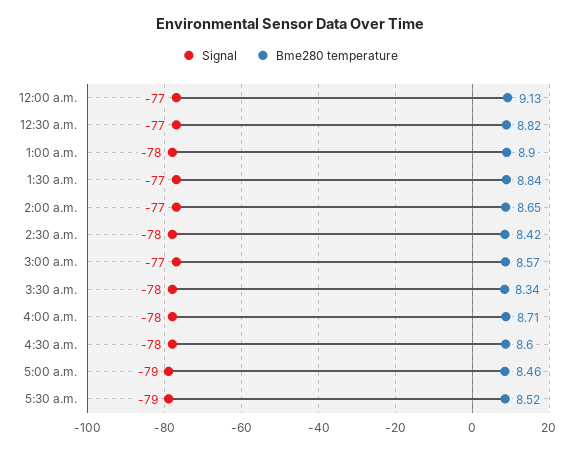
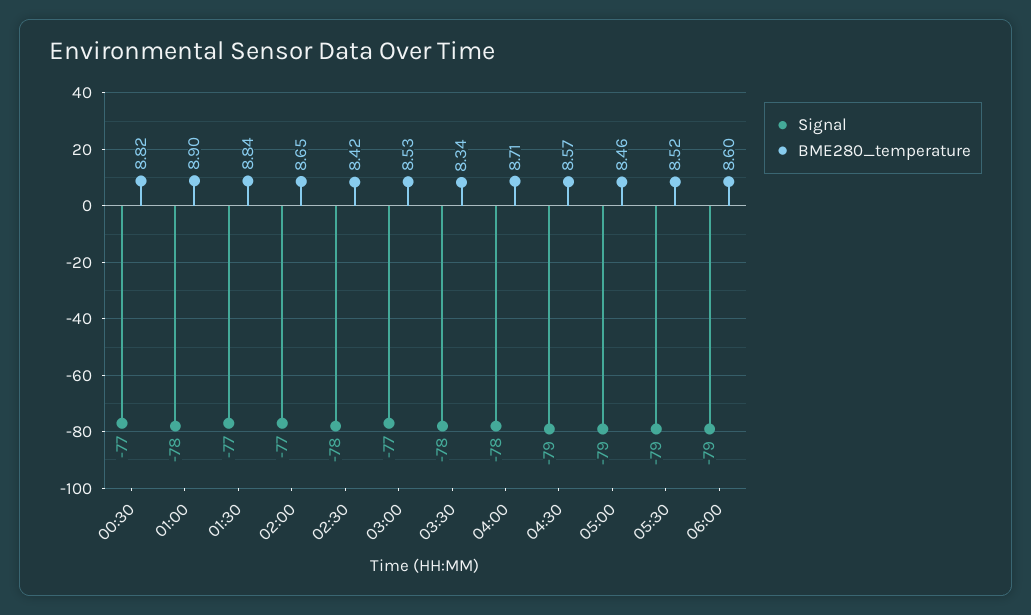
Signal, 12:00 a.m.: -77 -> none
Bme280 temperature, 12:00 a.m.: 9.13 -> none
Bme280 temperature, 3:00 a.m.: 8.57 -> 8.53
Signal, 4:30 a.m.: -78 -> -79
Bme280 temperature, 4:30 a.m.: 8.6 -> 8.57
Signal, 06:00: none -> -79
Bme280 temperature, 06:00: none -> 8.6

